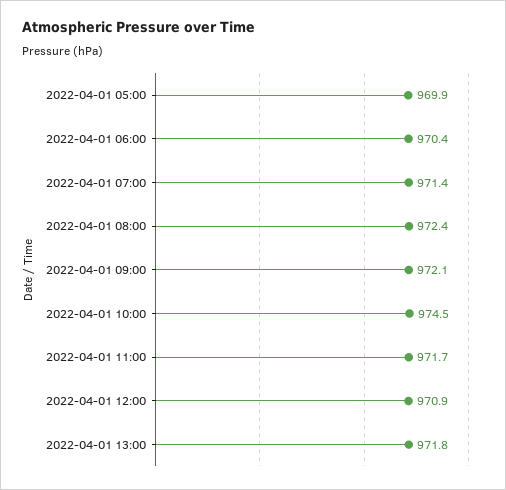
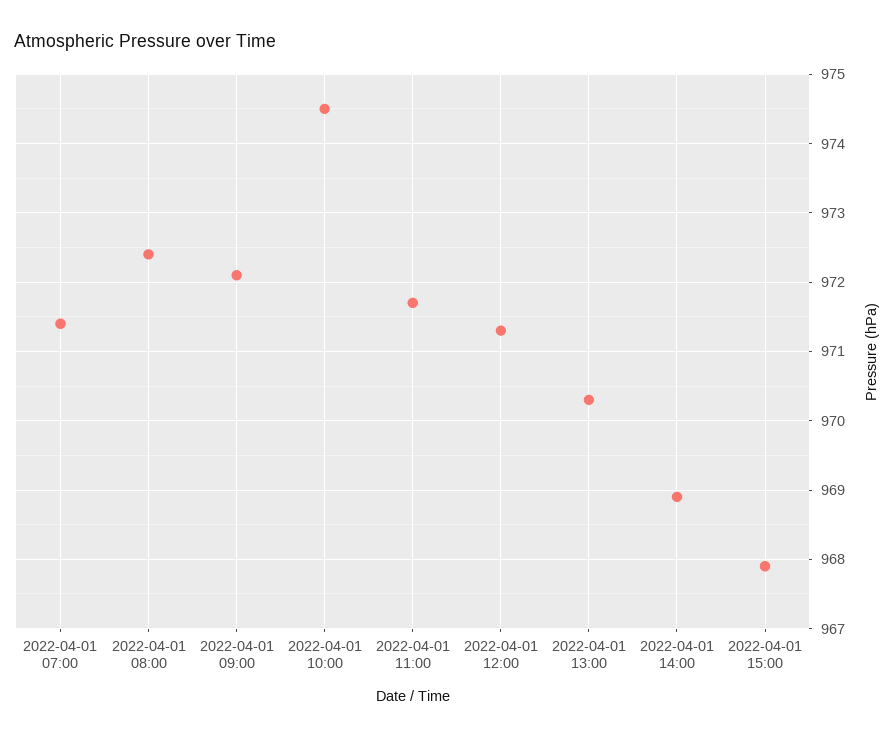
2022-04-01 05:00: 969.9 -> none
2022-04-01 06:00: 970.4 -> none
2022-04-01 12:00: 970.9 -> 971.3
2022-04-01 13:00: 971.8 -> 970.3
2022-04-01 14:00: none -> 968.9
2022-04-01 15:00: none -> 967.9

